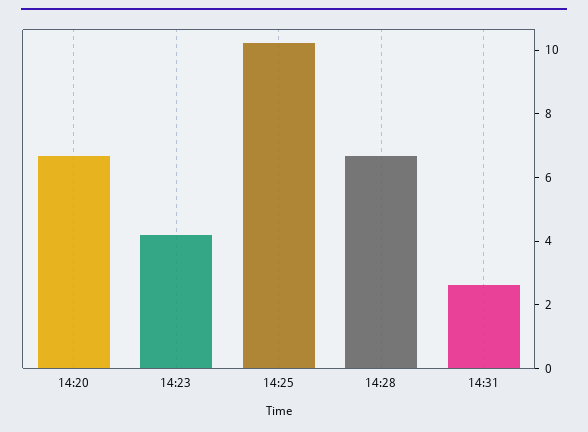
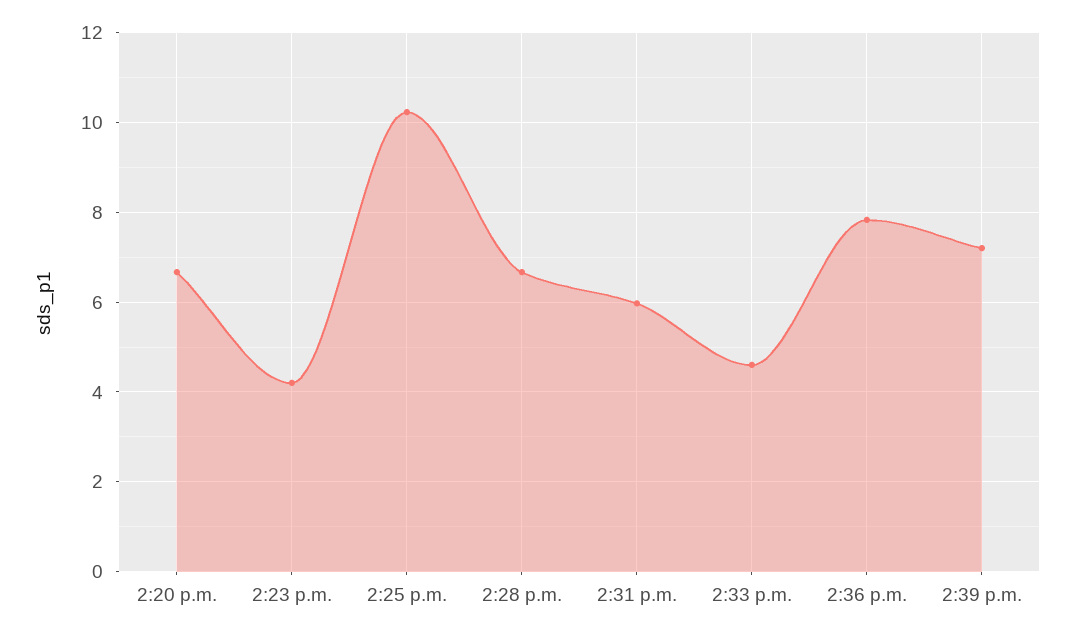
14:31: 2.5 -> 6
2:33 p.m.: none -> 4.6
2:36 p.m.: none -> 7.8
2:39 p.m.: none -> 7.2

